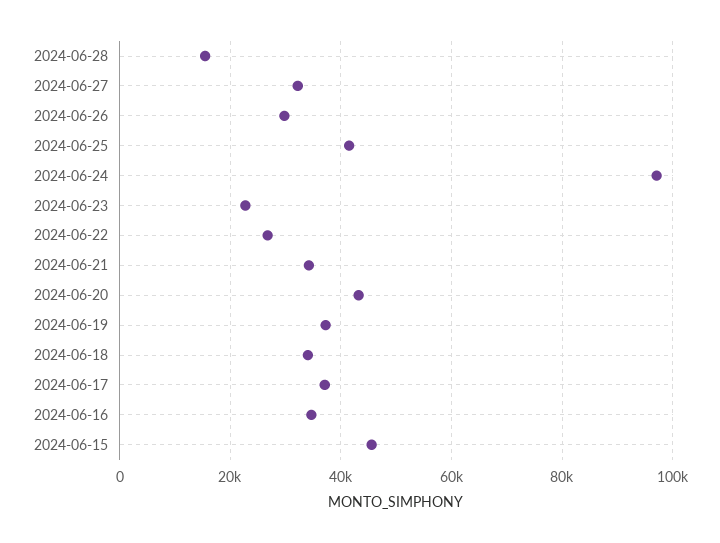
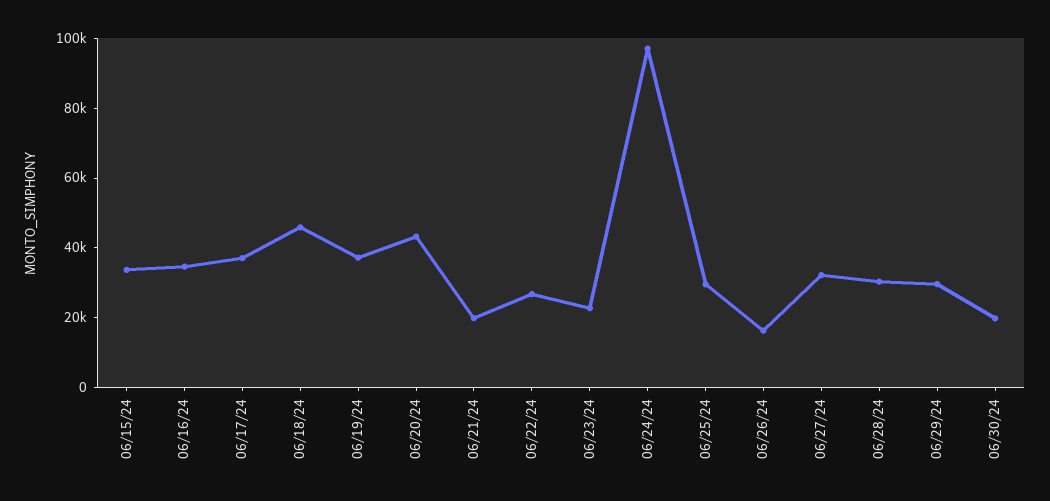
2024-06-28: 16000 -> 30000
2024-06-26: 30000 -> 15000
2024-06-25: 42000 -> 30000
2024-06-21: 34000 -> 20000
2024-06-18: 34000 -> 45000
2024-06-15: 46000 -> 35000
06/29/24: none -> 30000
06/30/24: none -> 20000

